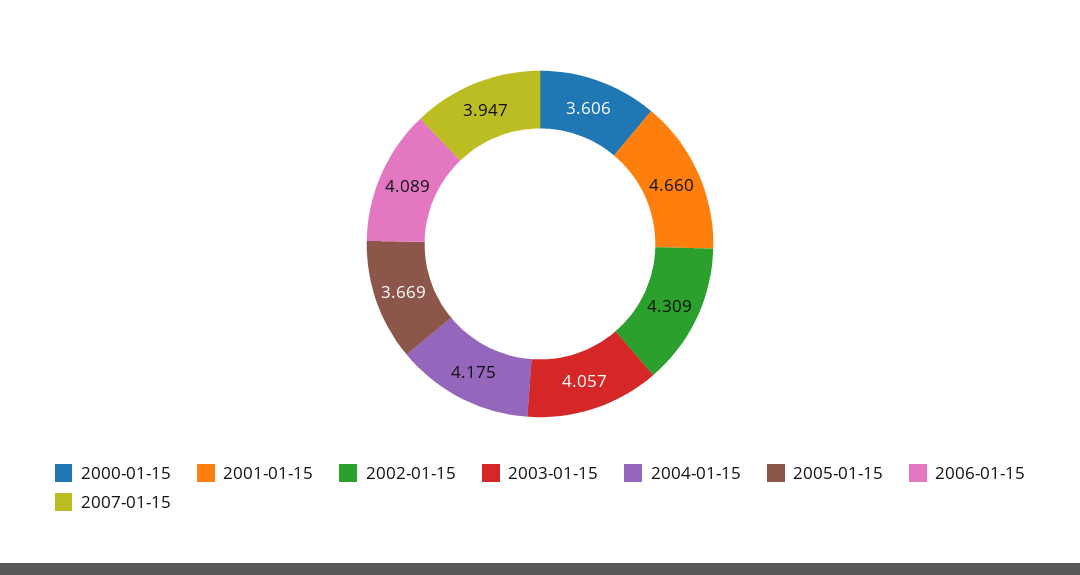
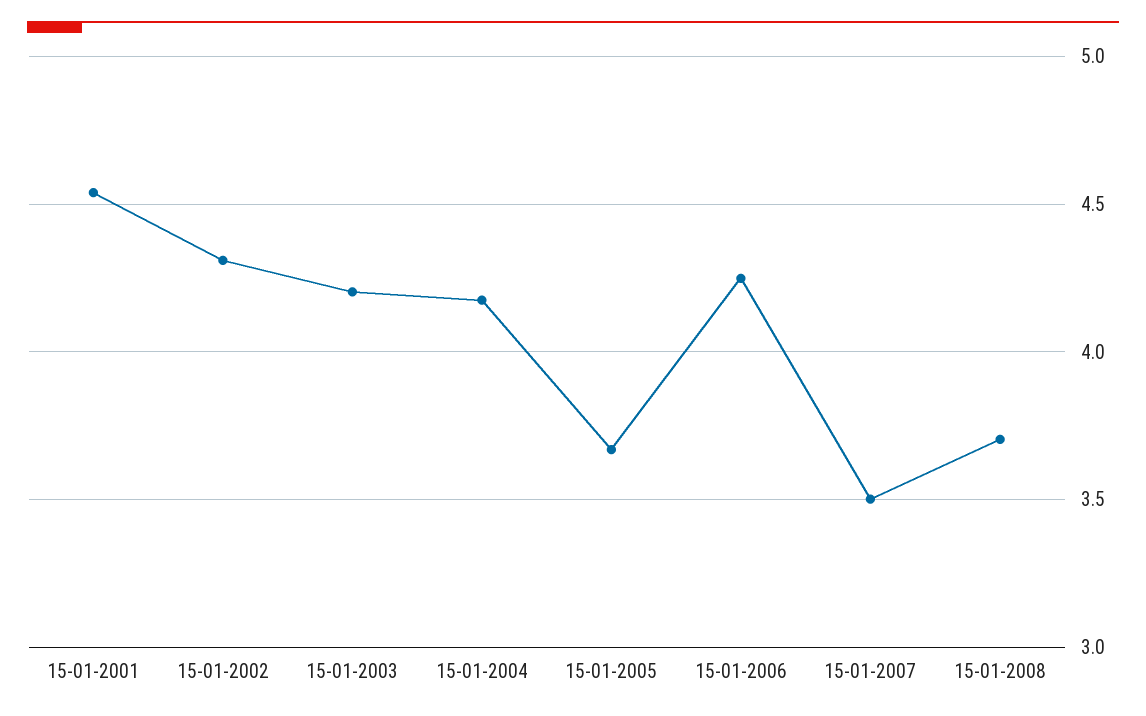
2000-01-15: 3.606 -> none
2001-01-15: 4.66 -> 4.55
2003-01-15: 4.057 -> 4.2
2006-01-15: 4.089 -> 4.25
2007-01-15: 3.947 -> 3.5
15-01-2008: none -> 3.7

